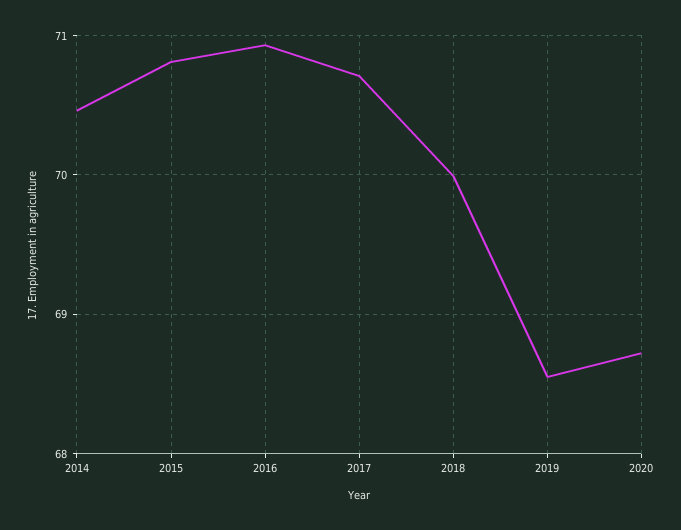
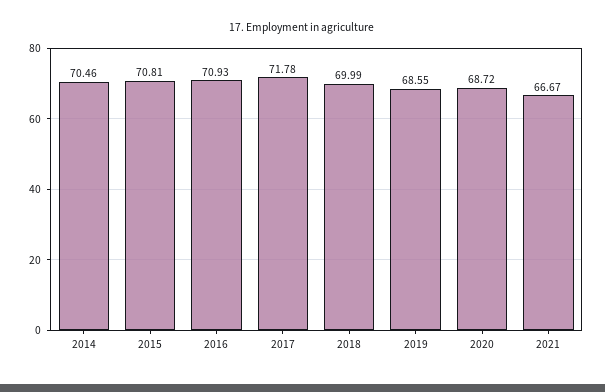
2017: 70.7 -> 71.78
2021: none -> 66.67

